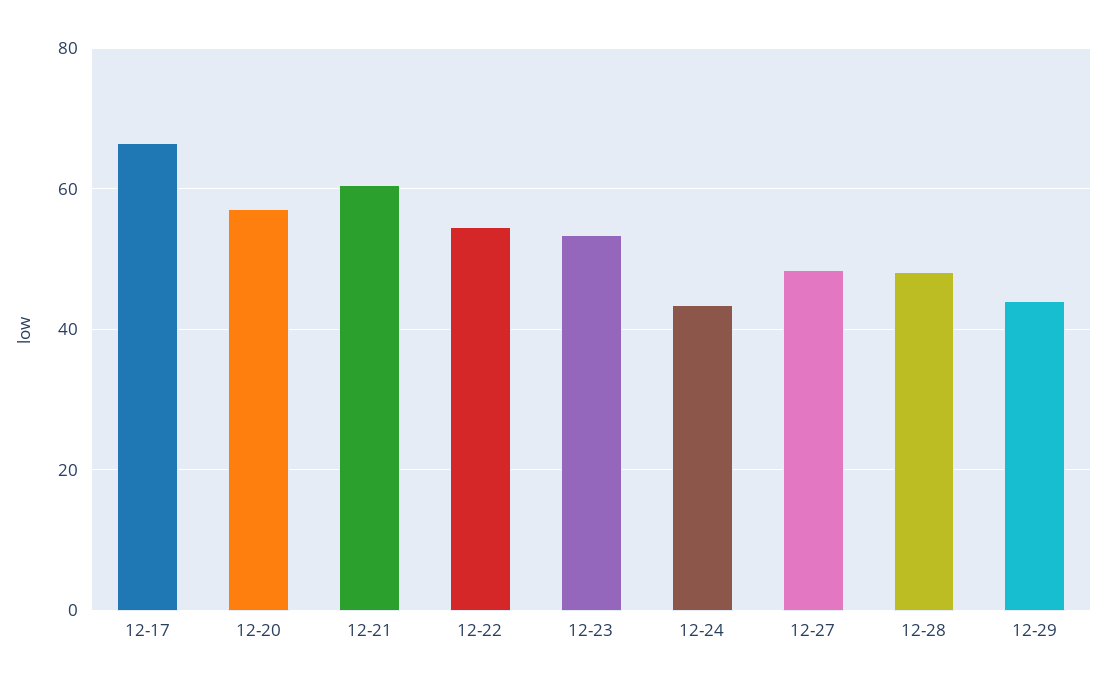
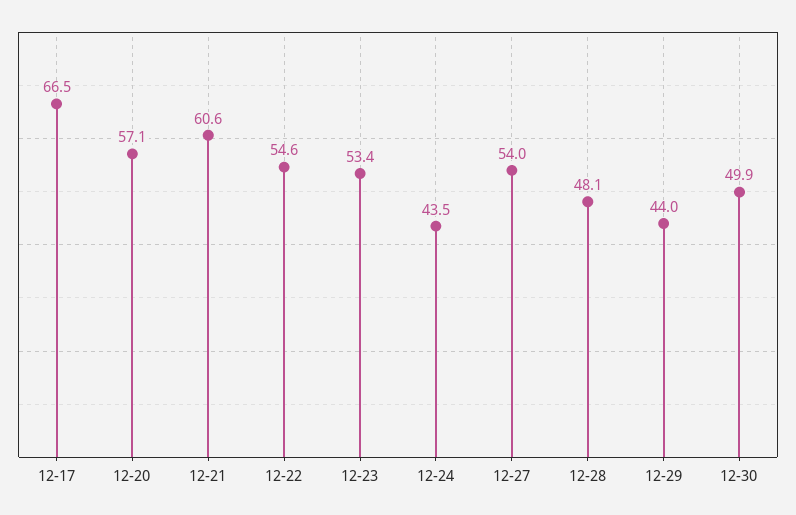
12-27: 48 -> 54
12-30: none -> 49.9

